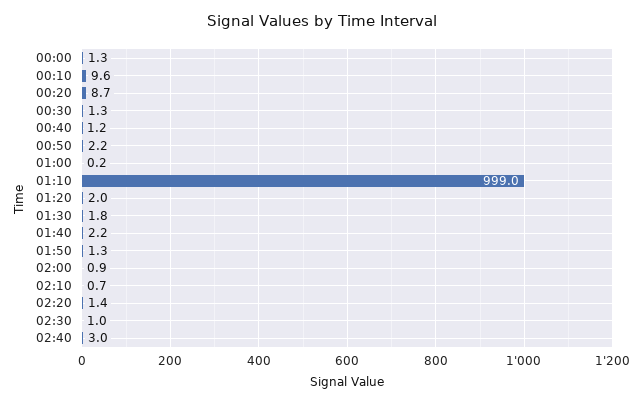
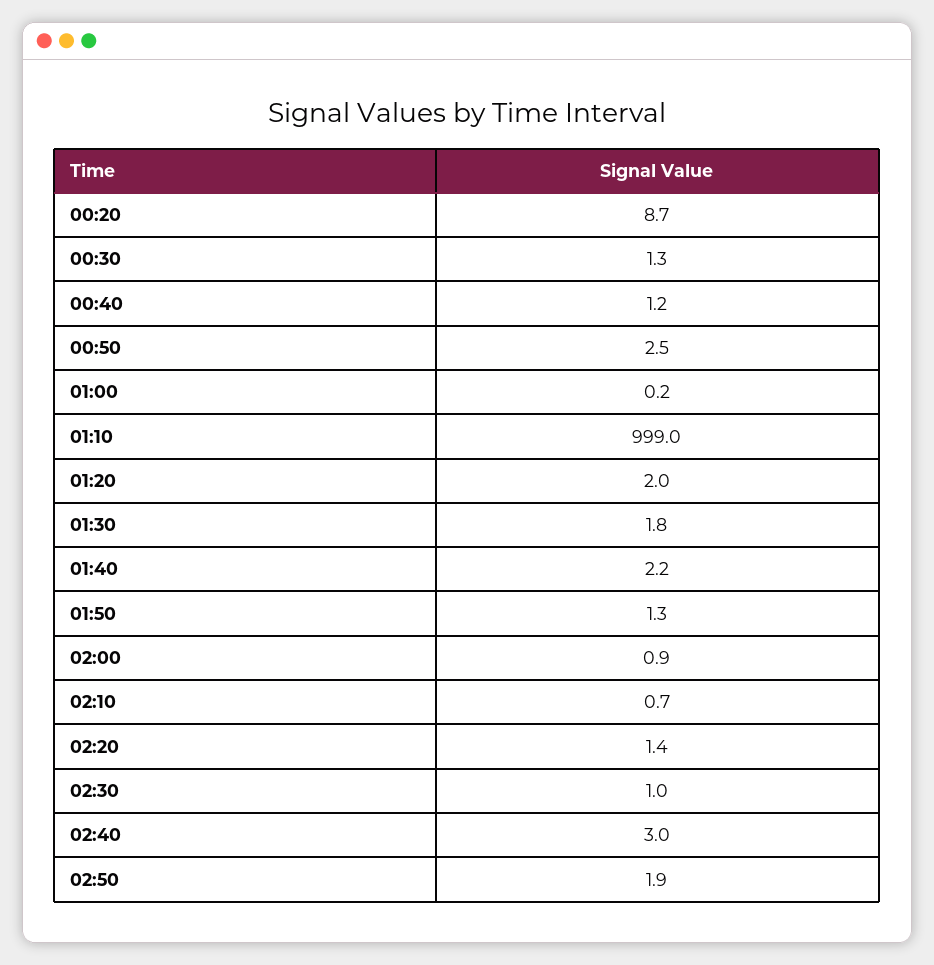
00:00: 1.3 -> none
00:10: 9.6 -> none
00:50: 2.2 -> 2.5
02:50: none -> 1.9

